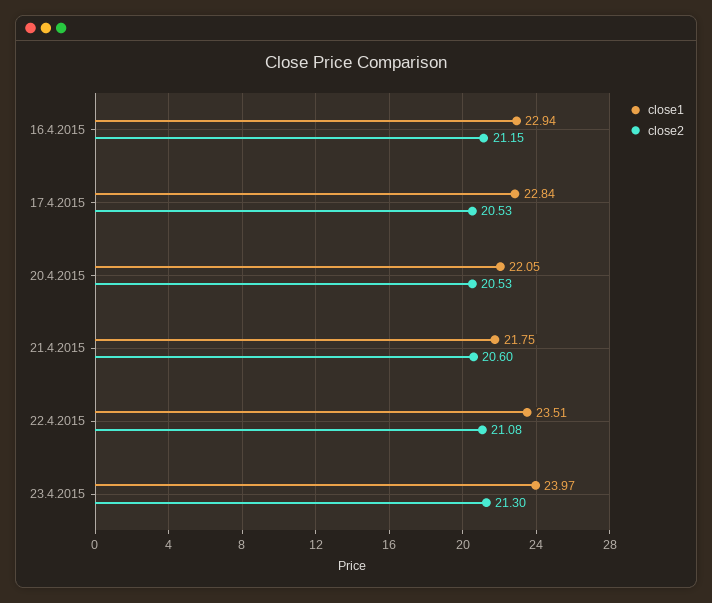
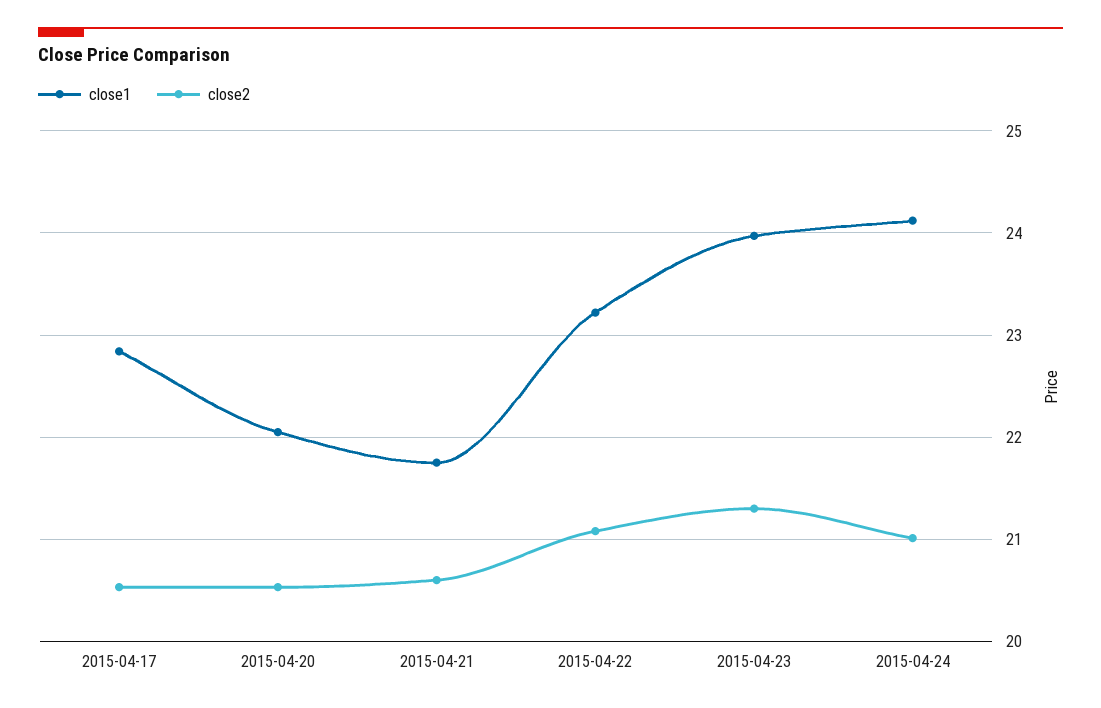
close1, 16.4.2015: 22.94 -> none
close2, 16.4.2015: 21.15 -> none
close1, 22.4.2015: 23.51 -> 23.2
close1, 2015-04-24: none -> 24.1
close2, 2015-04-24: none -> 21

